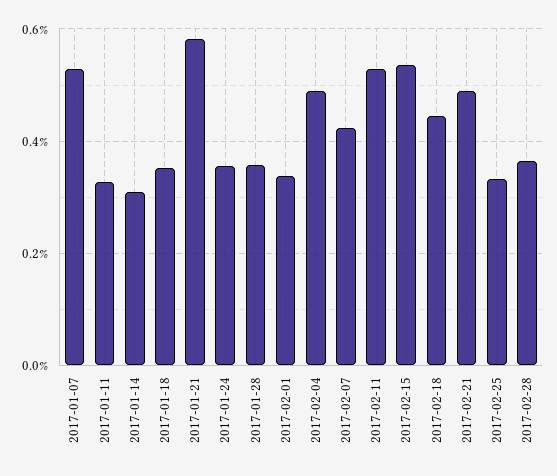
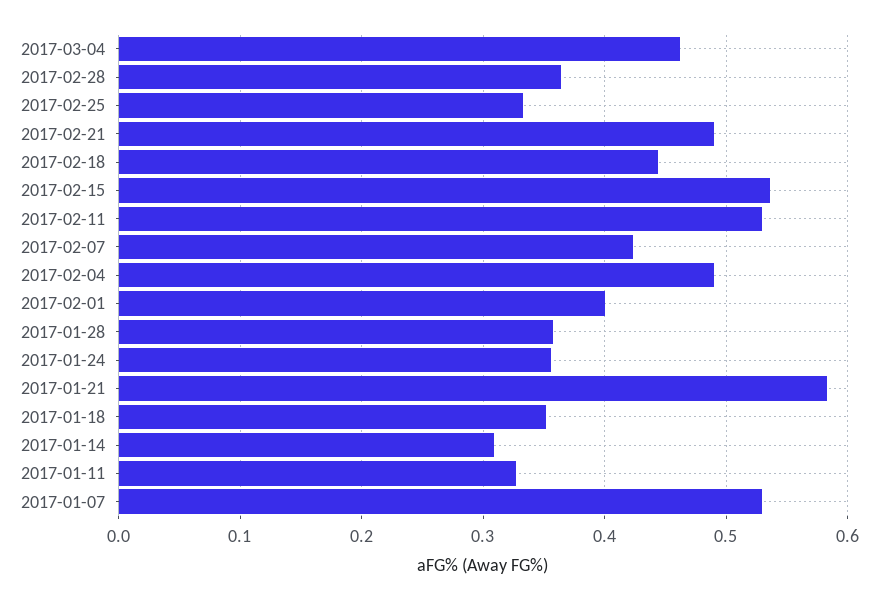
2017-02-01: 0.34 -> 0.4
2017-03-04: none -> 0.46

